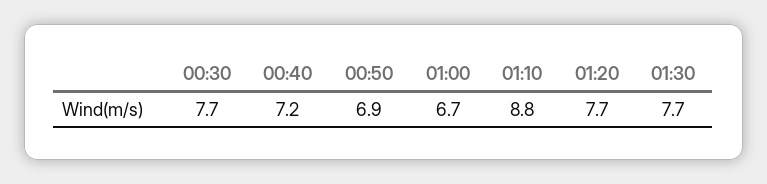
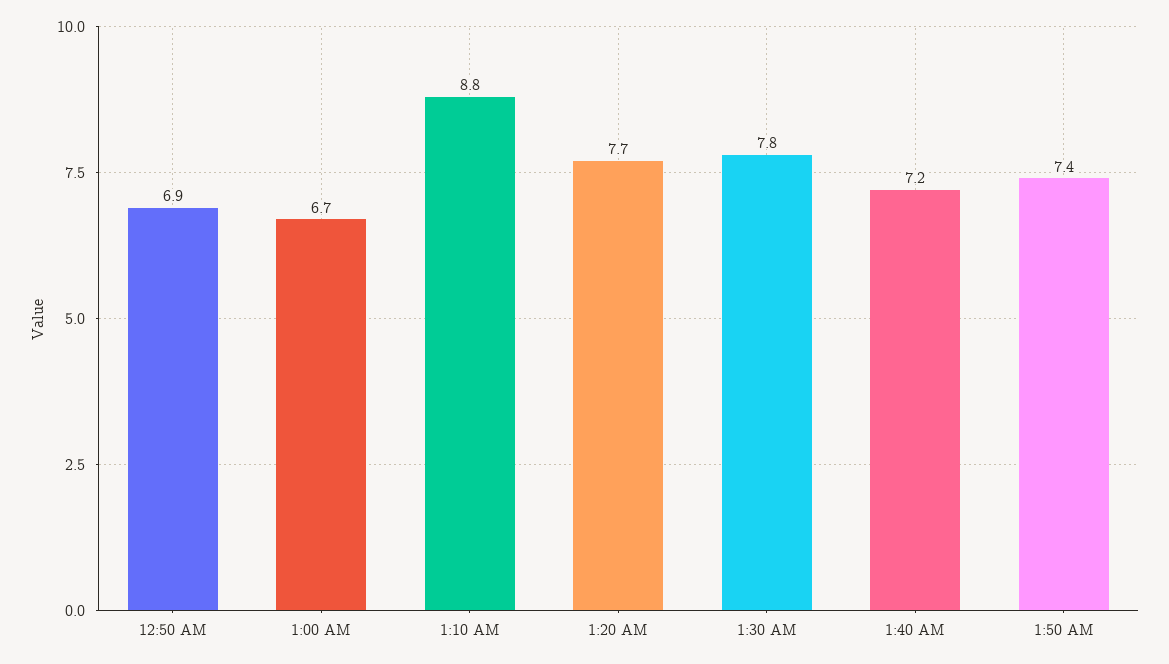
00:30: 7.7 -> none
00:40: 7.2 -> none
01:30: 7.7 -> 7.8
1:40 AM: none -> 7.2
1:50 AM: none -> 7.4

